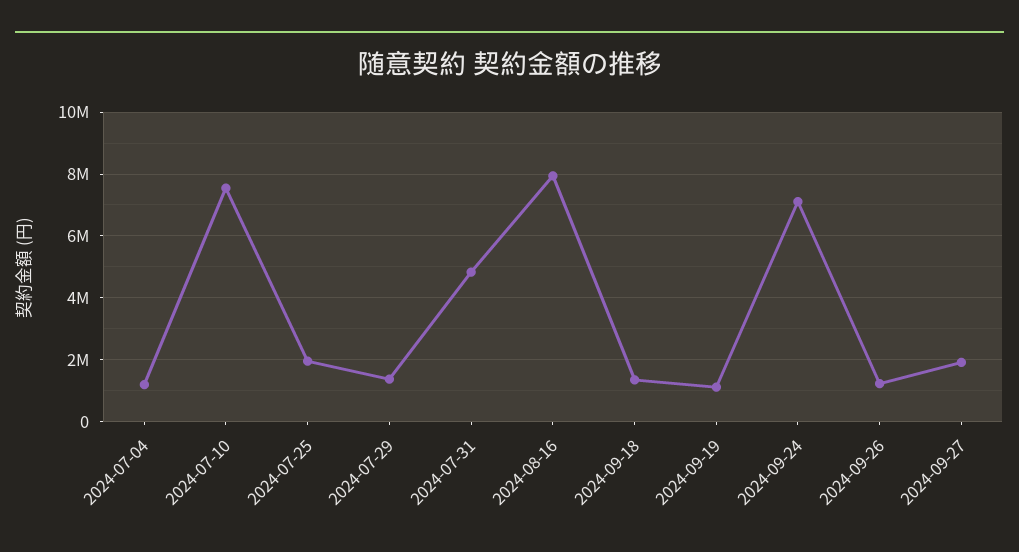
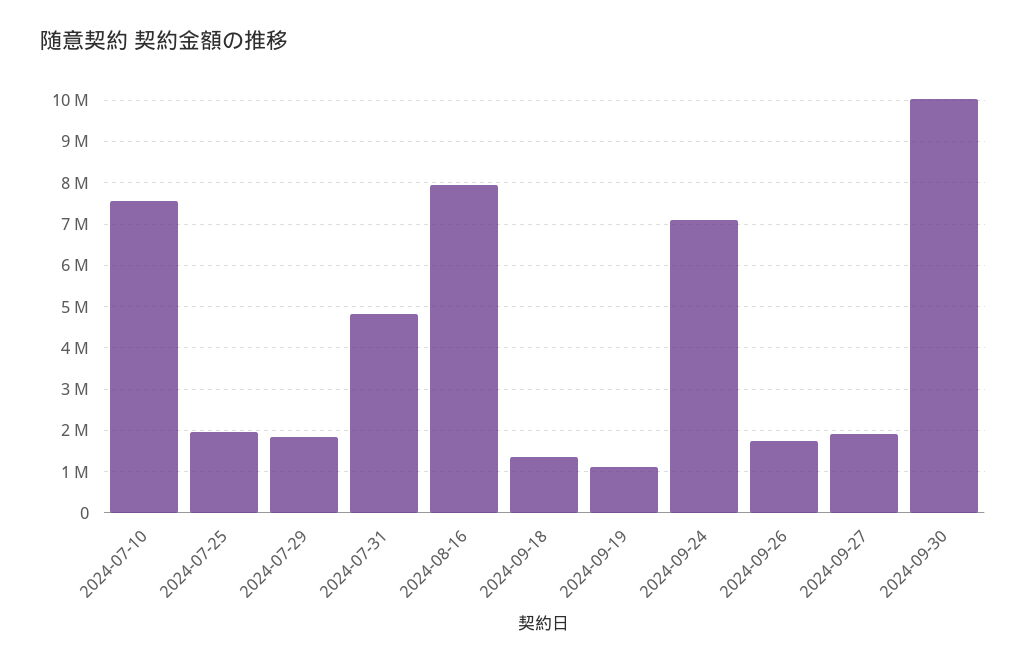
2024-07-04: 1200000 -> none
2024-07-29: 1400000 -> 1800000
2024-09-26: 1200000 -> 1800000
2024-09-30: none -> 10000000

